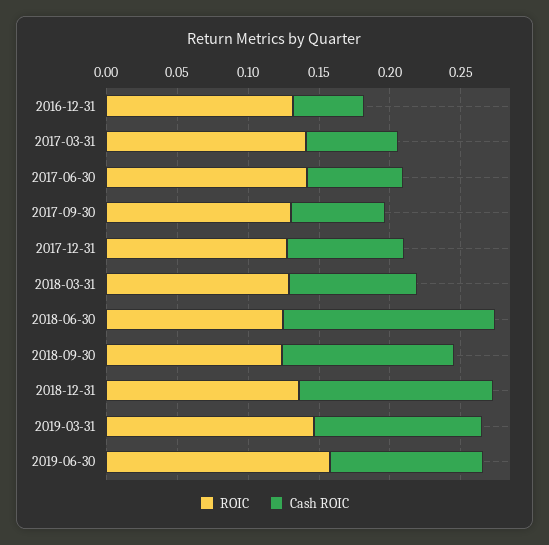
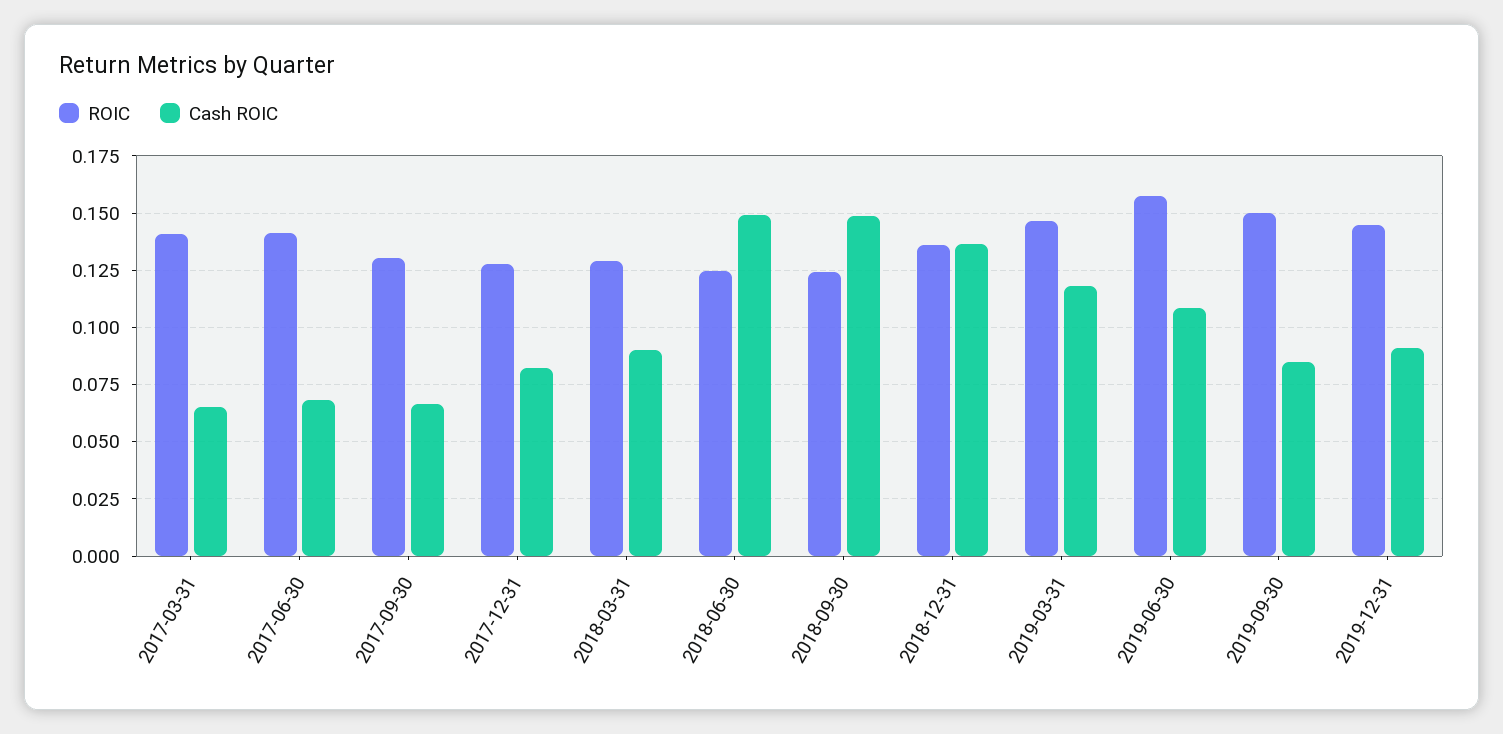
ROIC, 2016-12-31: 0.13 -> none
Cash ROIC, 2016-12-31: 0.05 -> none
Cash ROIC, 2018-09-30: 0.12 -> 0.15
ROIC, 2019-09-30: none -> 0.15
Cash ROIC, 2019-09-30: none -> 0.085
ROIC, 2019-12-31: none -> 0.145
Cash ROIC, 2019-12-31: none -> 0.09

